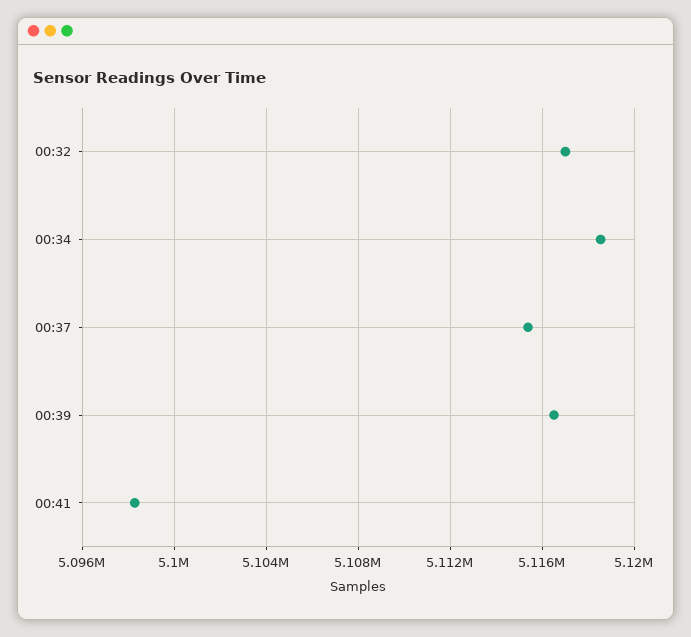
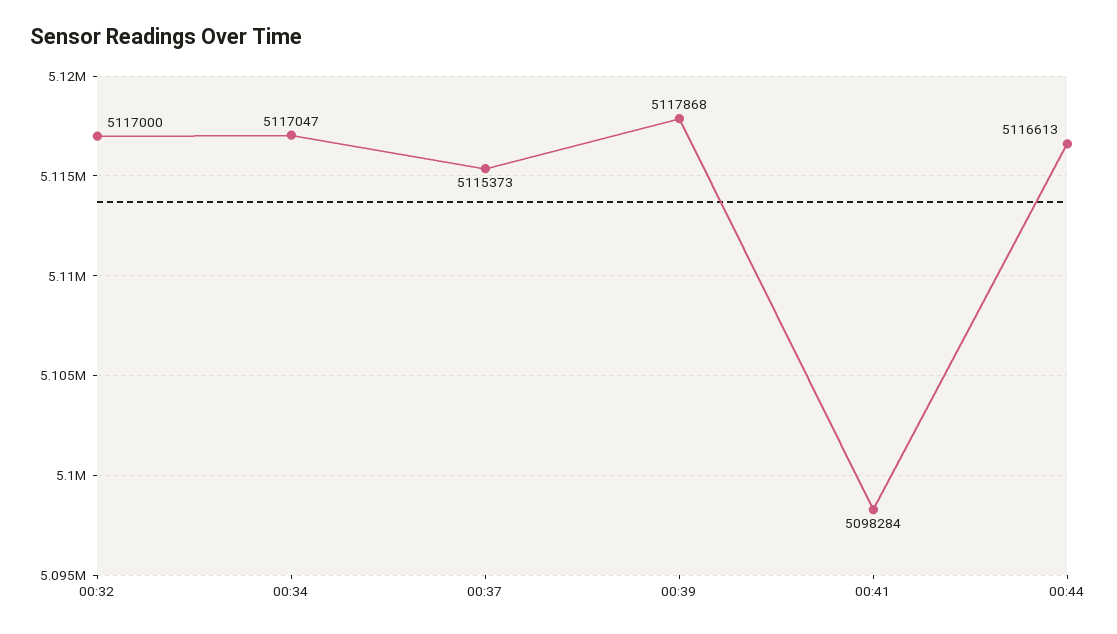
00:34: 5118500 -> 5117047
00:39: 5116500 -> 5117868
00:44: none -> 5116613

